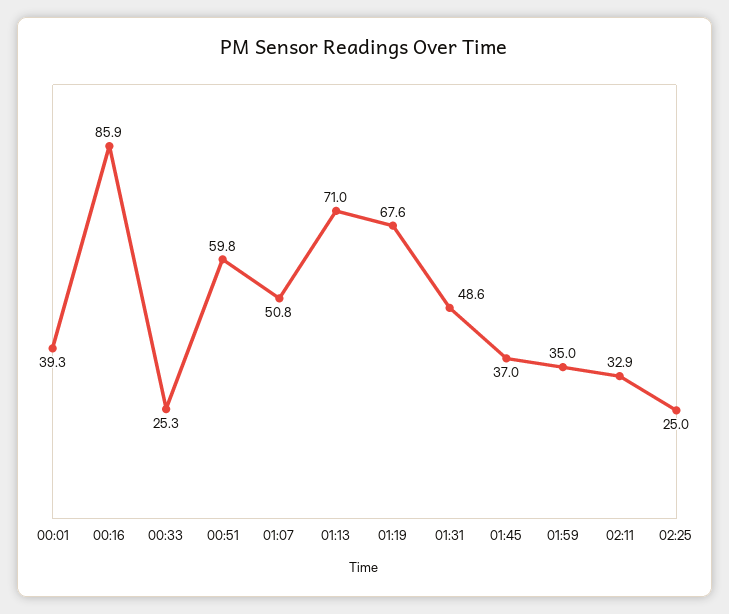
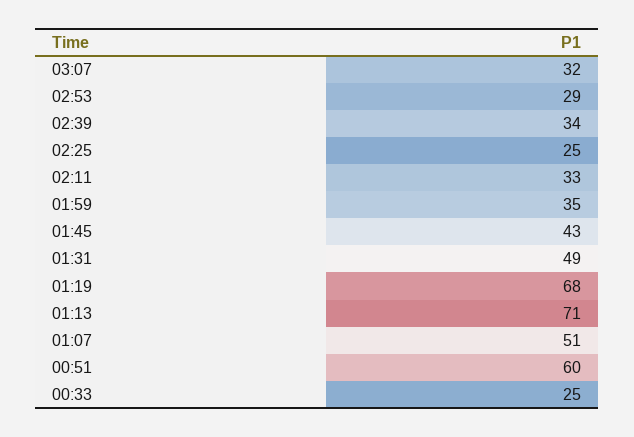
00:01: 39.3 -> none
00:16: 85.9 -> none
01:45: 37 -> 43
03:07: none -> 32
02:53: none -> 29
02:39: none -> 34

